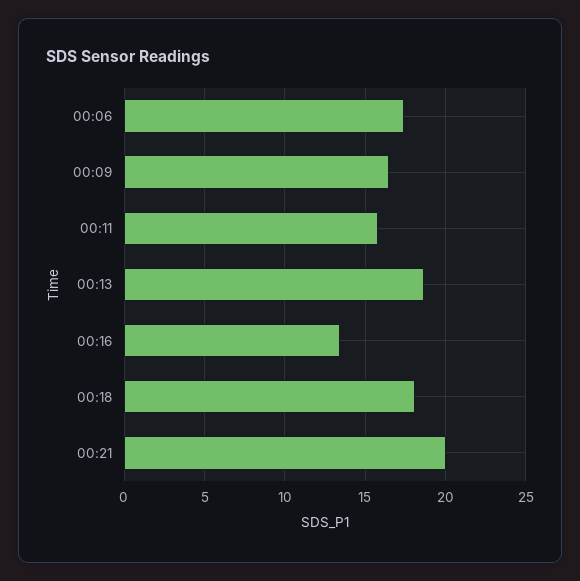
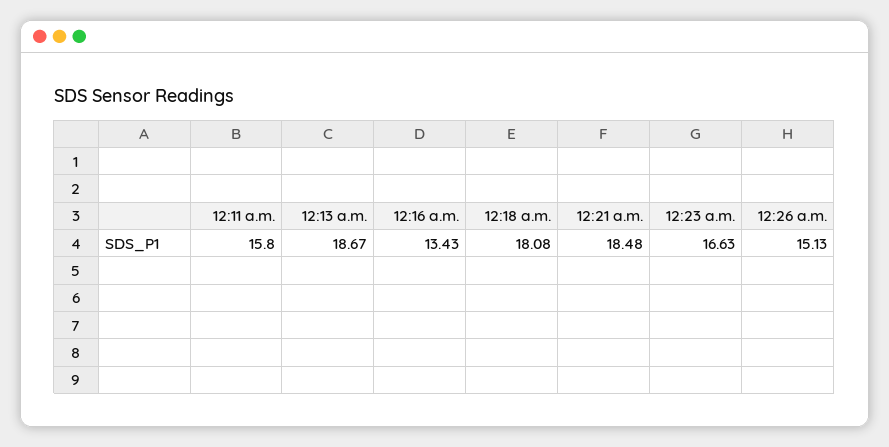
00:06: 17.5 -> none
00:09: 16.5 -> none
00:21: 20 -> 18.48
12:23 a.m.: none -> 16.63
12:26 a.m.: none -> 15.13

